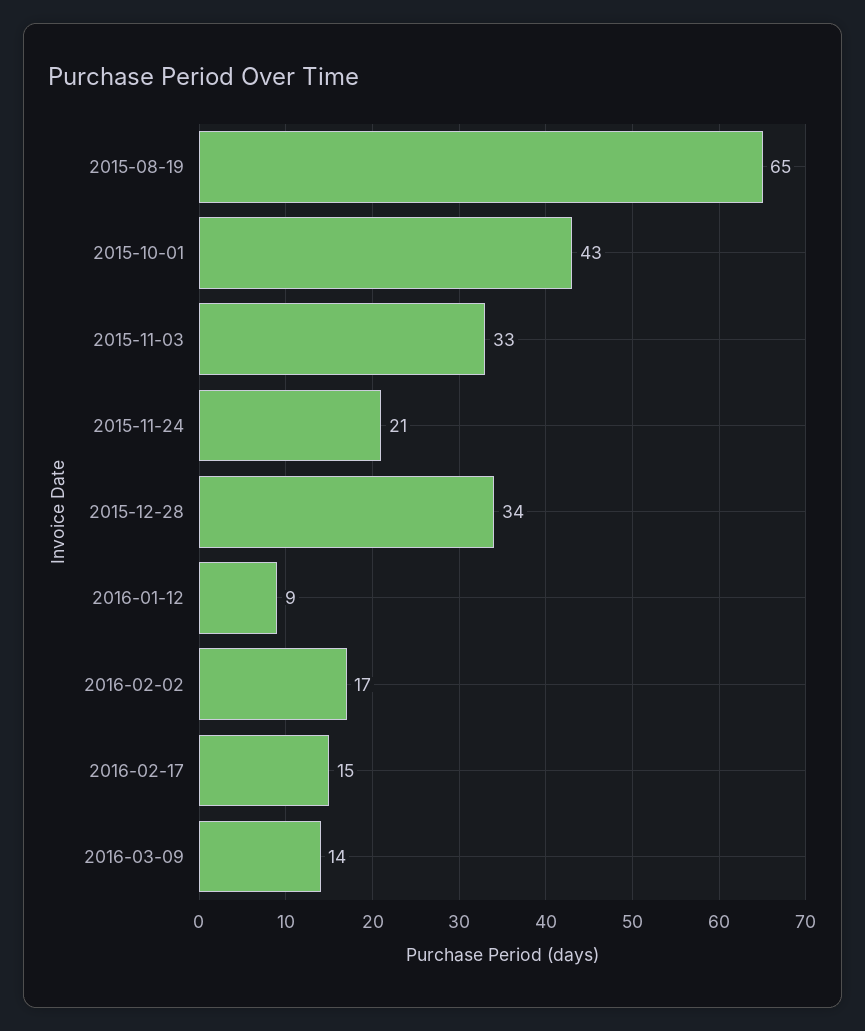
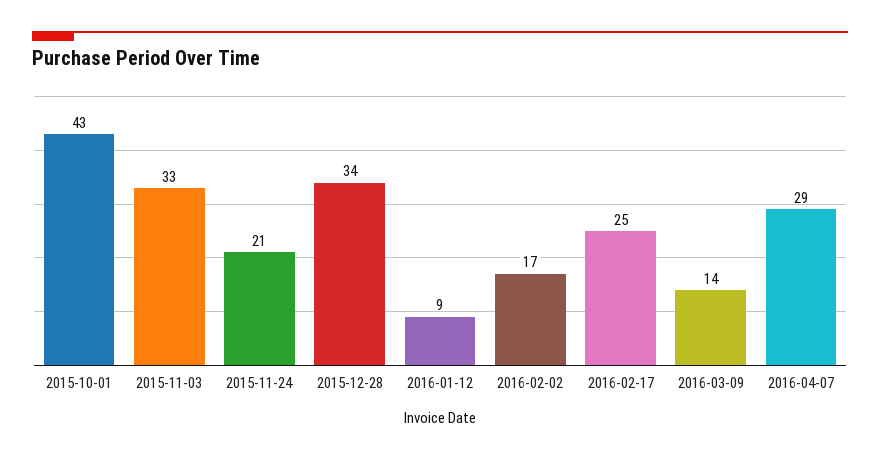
2015-08-19: 65 -> none
2016-02-17: 15 -> 25
2016-04-07: none -> 29

